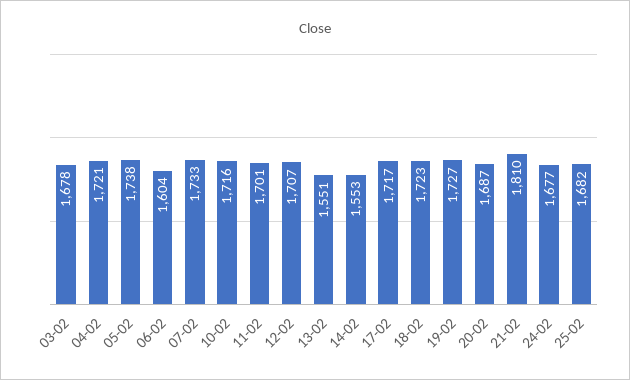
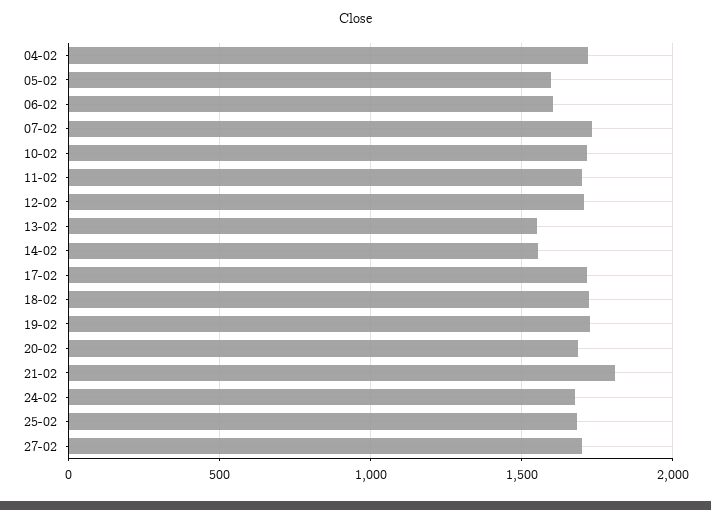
03-02: 1678 -> none
05-02: 1738 -> 1600
27-02: none -> 1700

